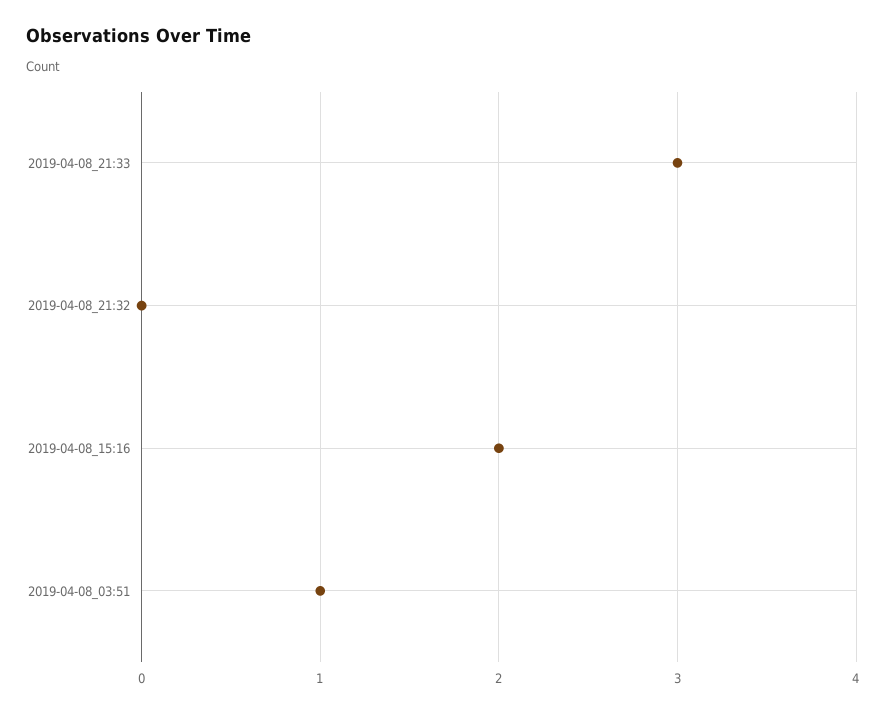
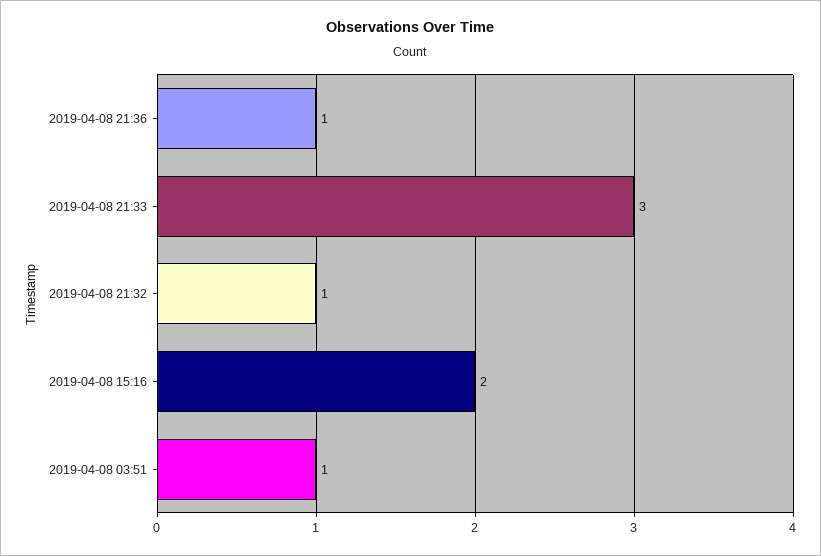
2019-04-08_21:32: 0 -> 1
2019-04-08 21:36: none -> 1

